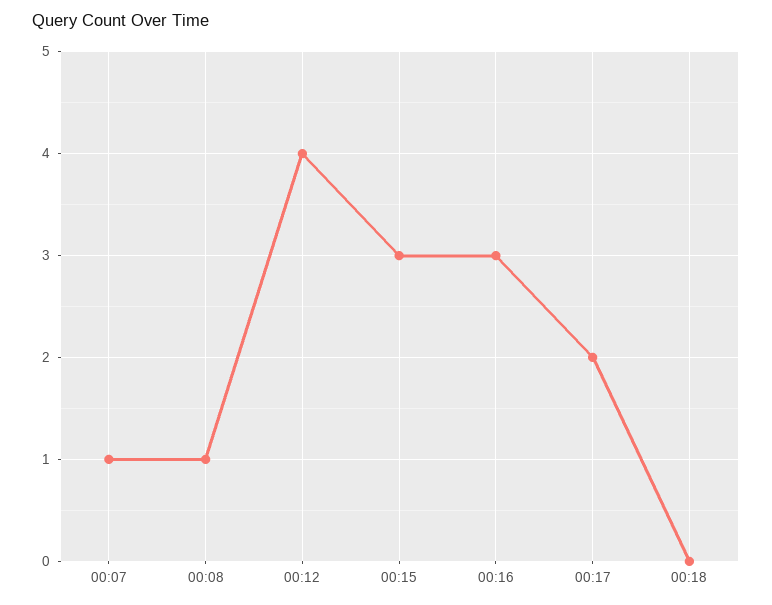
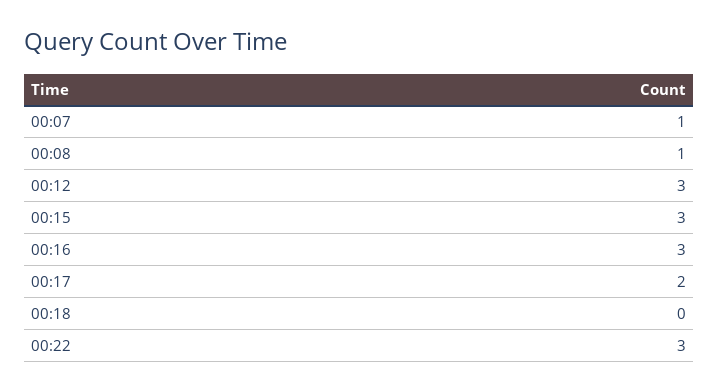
00:12: 4 -> 3
00:22: none -> 3

